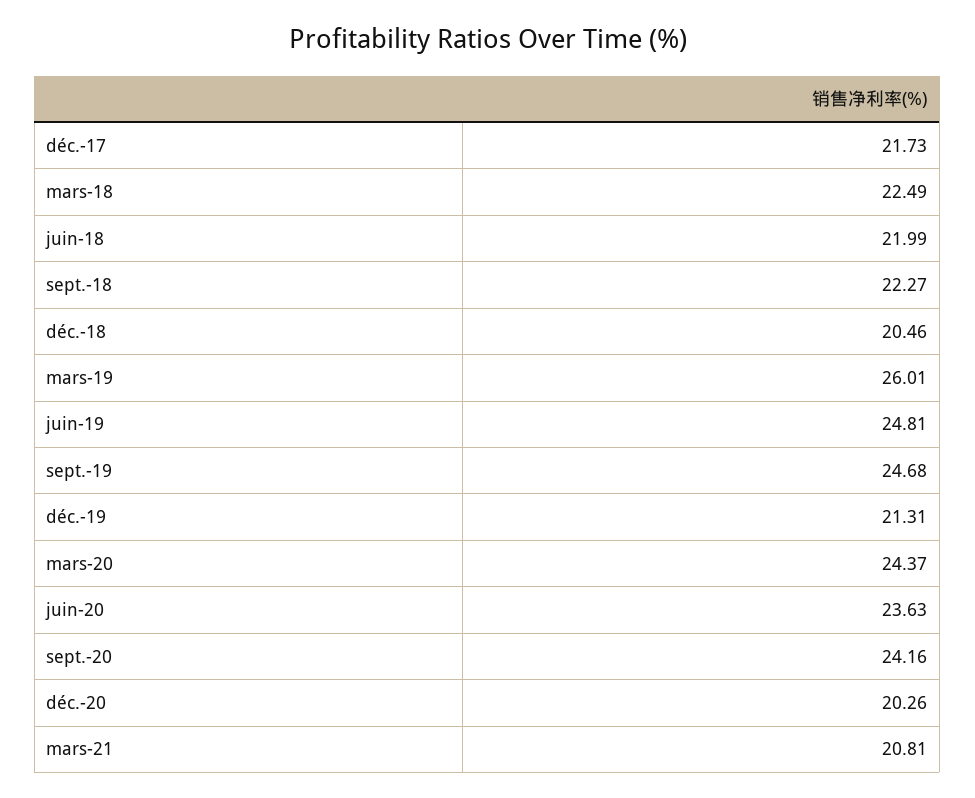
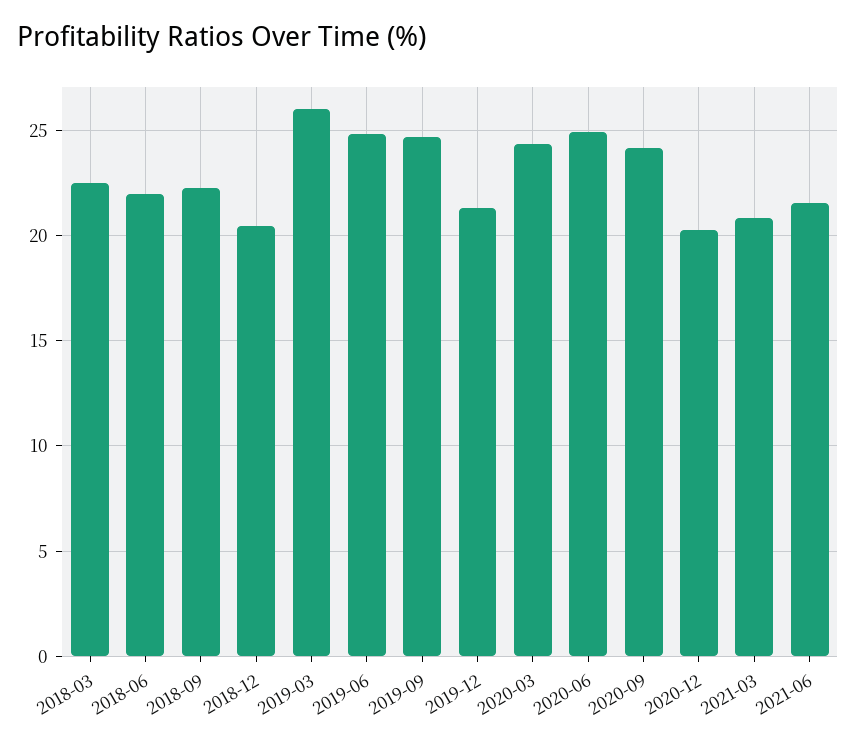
déc.-17: 21.73 -> none
juin-20: 23.63 -> 25
2021-06: none -> 21.5

